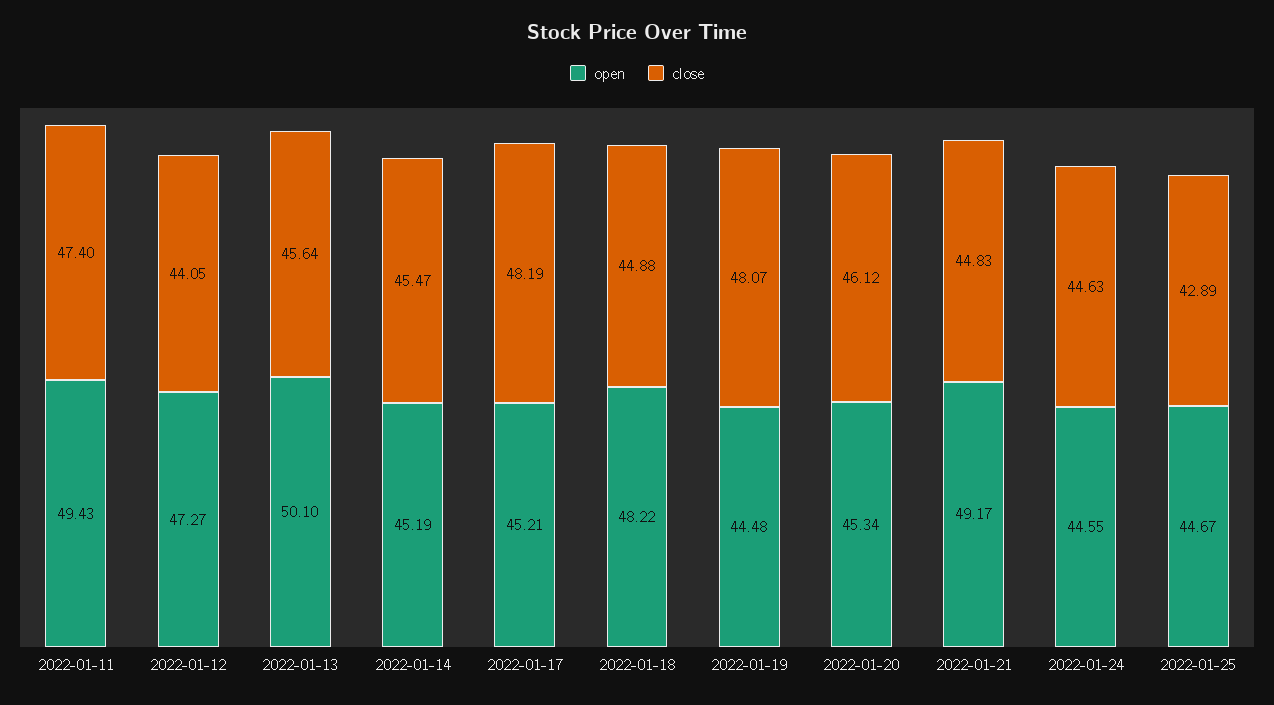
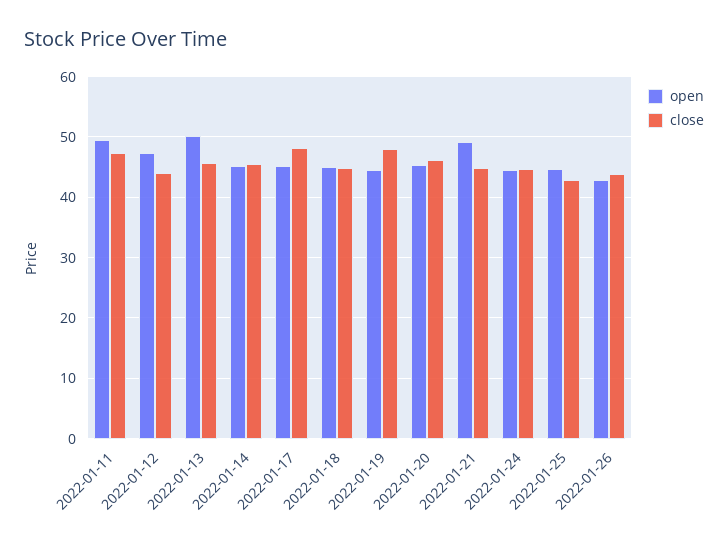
open, 2022-01-18: 48.22 -> 45
open, 2022-01-26: none -> 43
close, 2022-01-26: none -> 44

